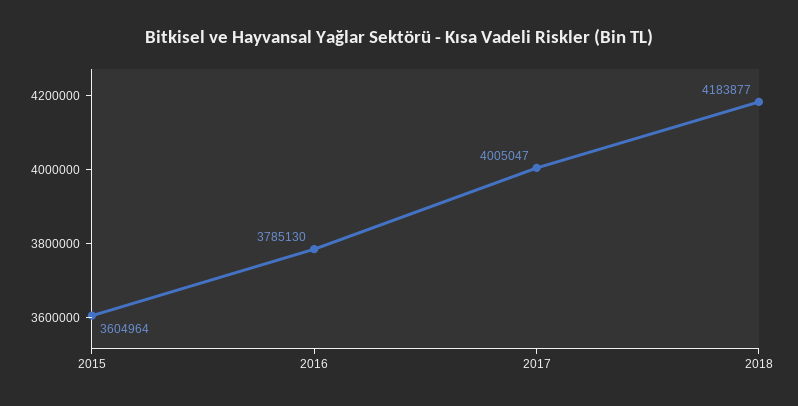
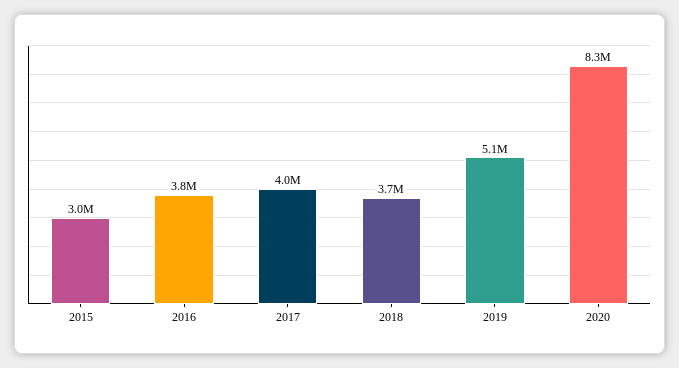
2015: 3604964 -> 3000000
2018: 4183877 -> 3700000
2019: none -> 5100000
2020: none -> 8300000

